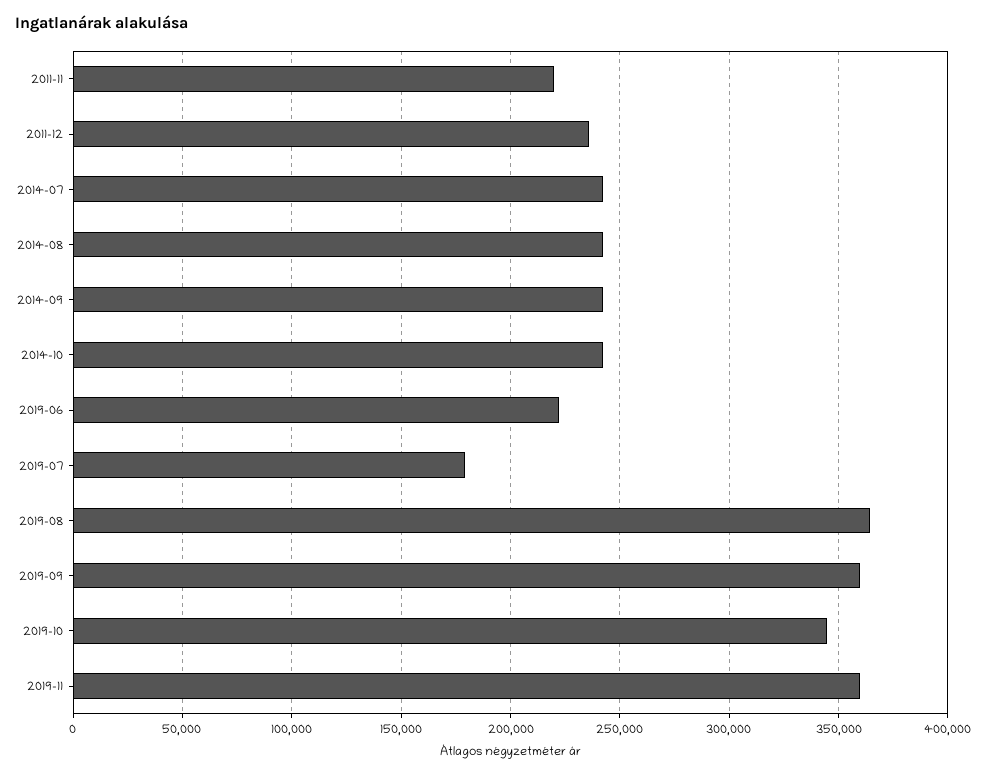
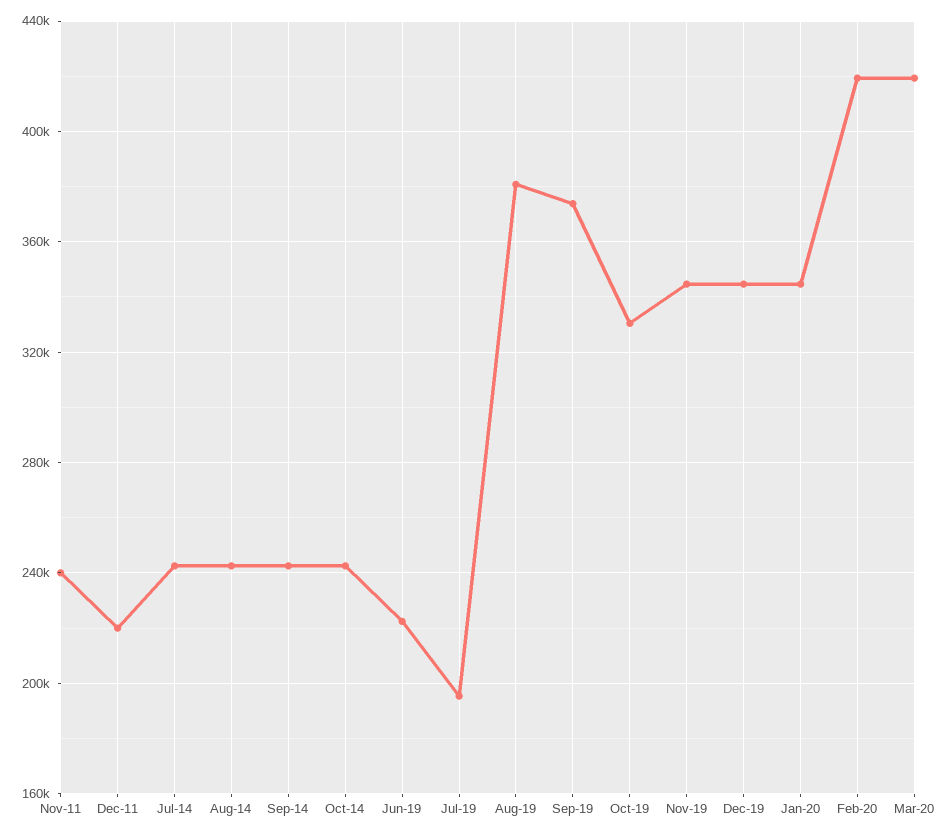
2011-11: 220000 -> 240000
2011-12: 235000 -> 220000
2019-07: 180000 -> 195000
2019-08: 365000 -> 380000
2019-09: 360000 -> 375000
2019-10: 345000 -> 330000
2019-11: 360000 -> 345000
Dec-19: none -> 345000
Jan-20: none -> 345000
Feb-20: none -> 420000
Mar-20: none -> 420000

